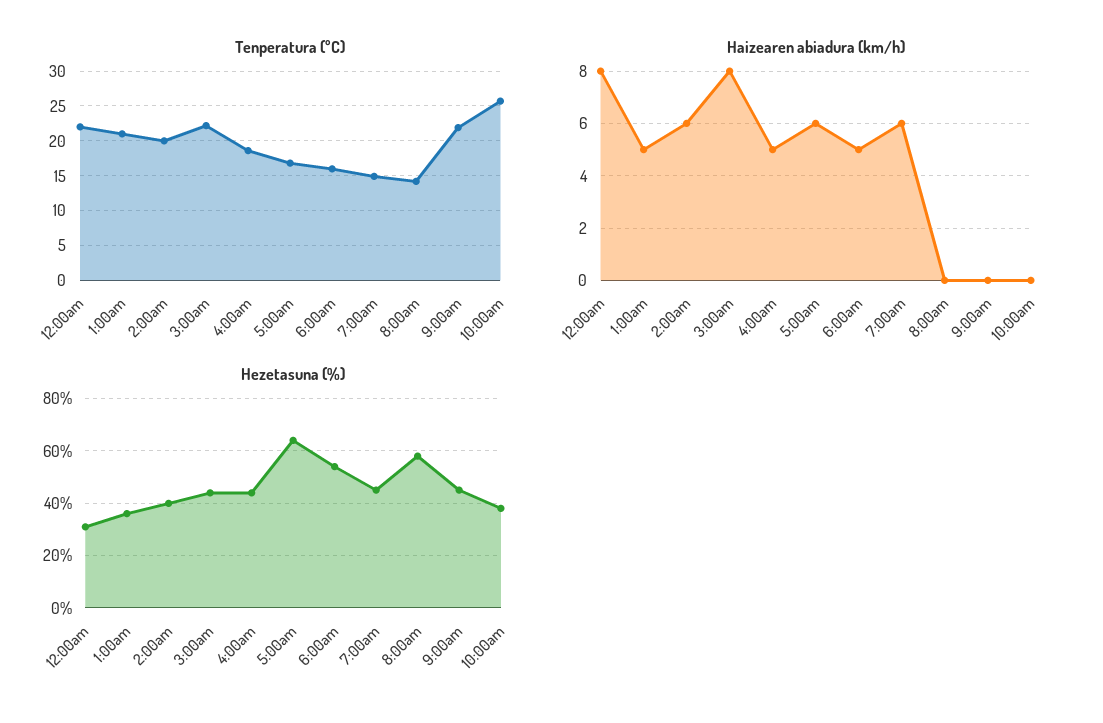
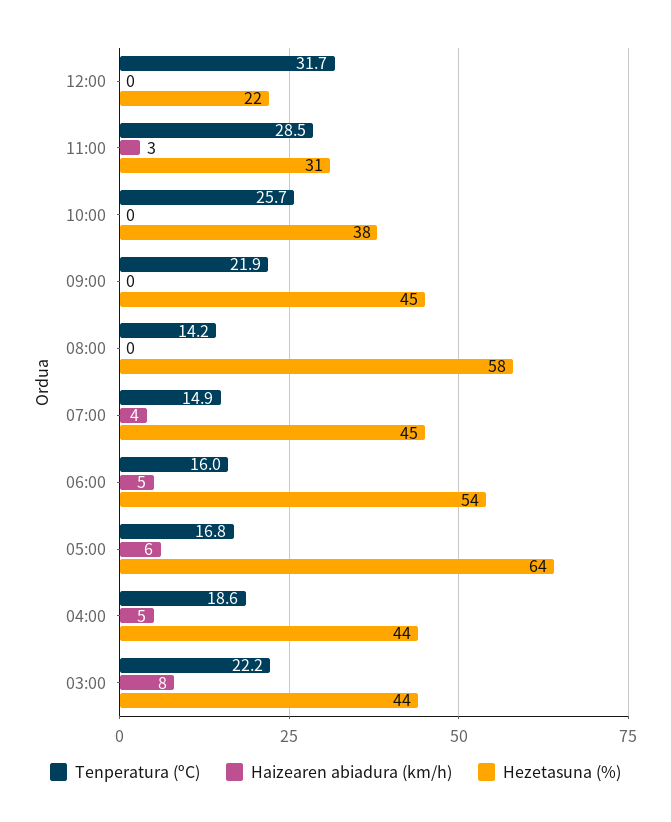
Tenperatura (ºC), 12:00am: 22 -> none
Tenperatura (ºC), 1:00am: 21 -> none
Tenperatura (ºC), 2:00am: 20 -> none
Haizearen abiadura (km/h), 12:00am: 8 -> none
Haizearen abiadura (km/h), 1:00am: 5 -> none
Haizearen abiadura (km/h), 2:00am: 6 -> none
Haizearen abiadura (km/h), 7:00am: 6 -> 4
Hezetasuna (%), 12:00am: 30 -> none
Hezetasuna (%), 1:00am: 35 -> none
Hezetasuna (%), 2:00am: 40 -> none
Tenperatura (ºC), 12:00: none -> 31.7
Haizearen abiadura (km/h), 12:00: none -> 0
Hezetasuna (%), 12:00: none -> 22
Tenperatura (ºC), 11:00: none -> 28.5
Haizearen abiadura (km/h), 11:00: none -> 3
Hezetasuna (%), 11:00: none -> 31

